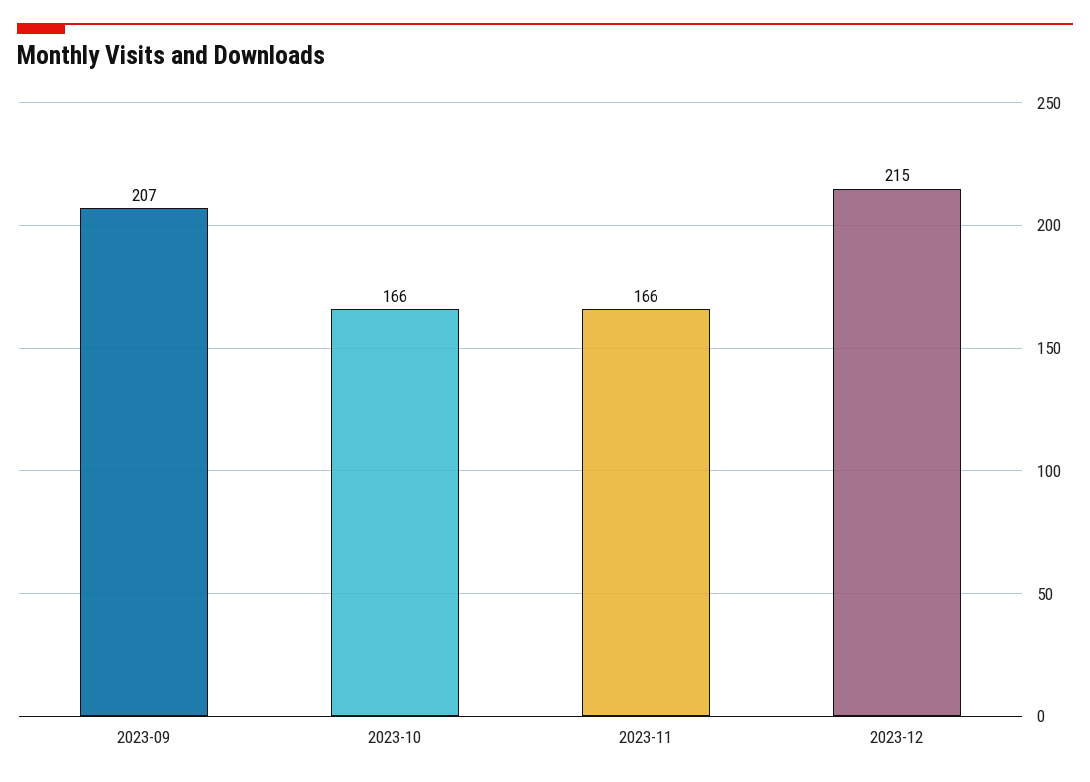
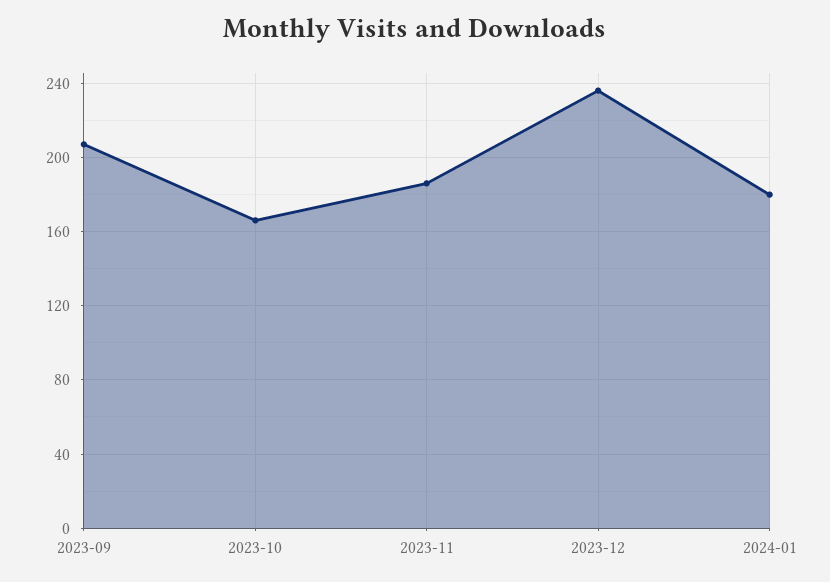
2023-11: 166 -> 185
2023-12: 215 -> 235
2024-01: none -> 180

